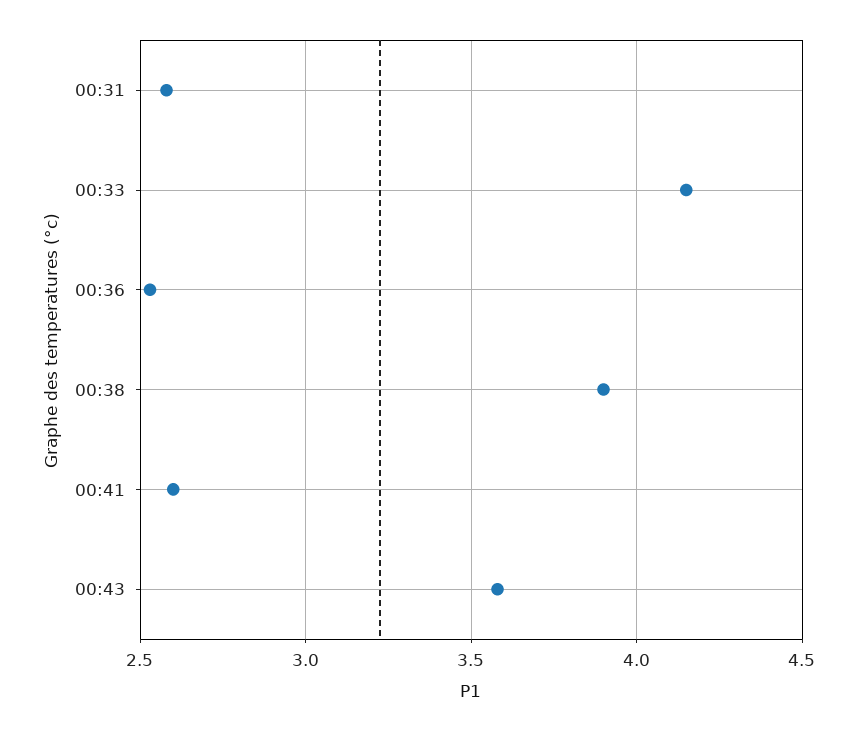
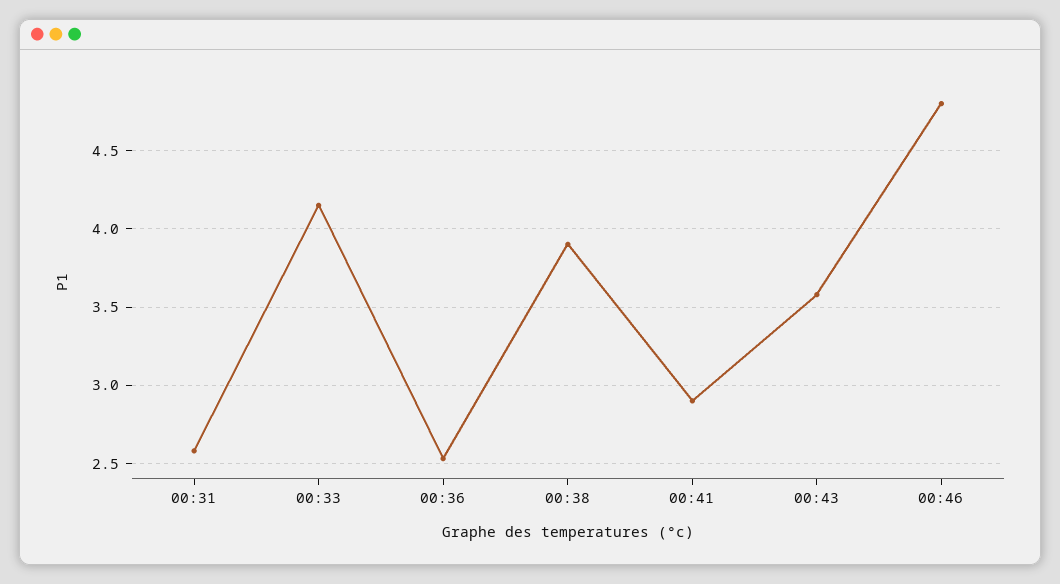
00:41: 2.6 -> 2.9
00:46: none -> 4.8

